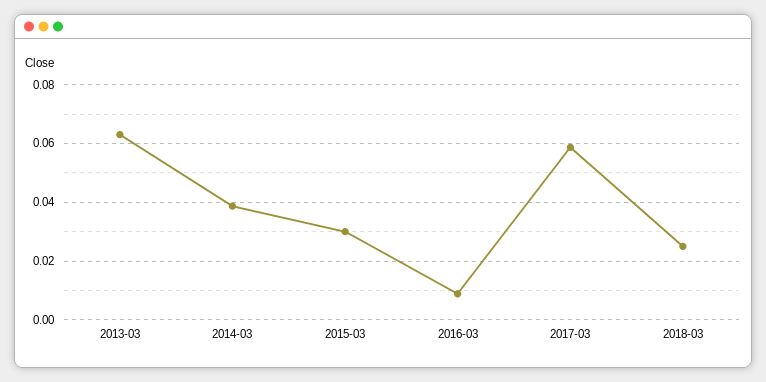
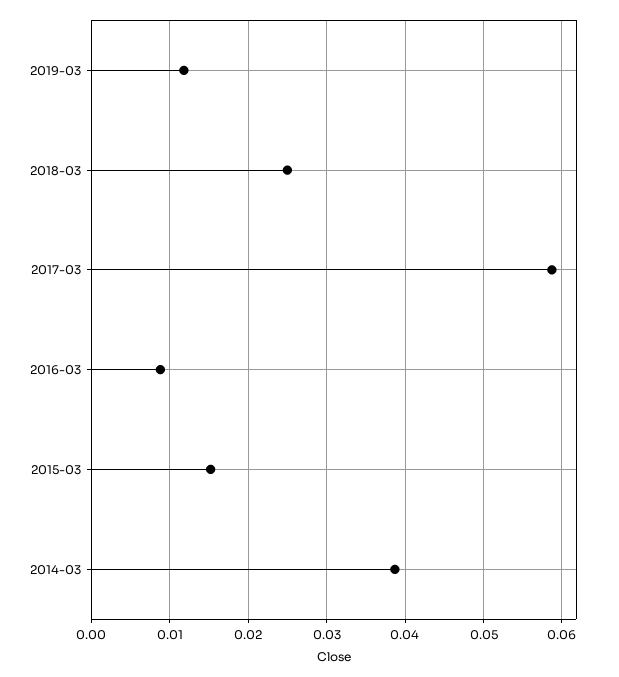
2013-03: 0.0625 -> none
2015-03: 0.03 -> 0.015
2019-03: none -> 0.012

